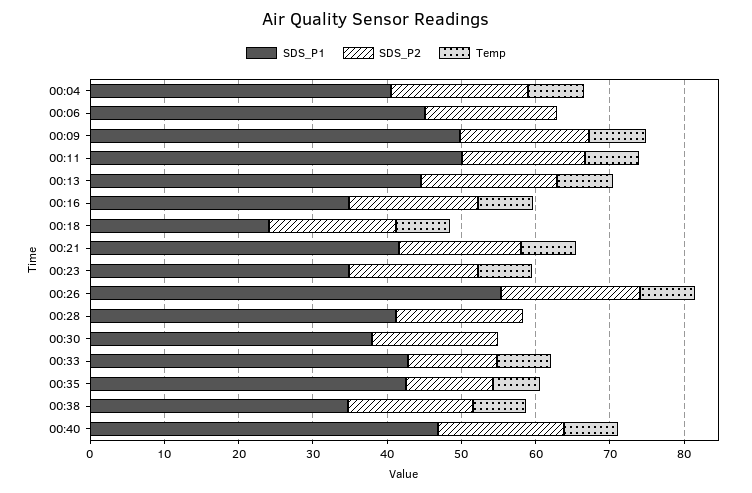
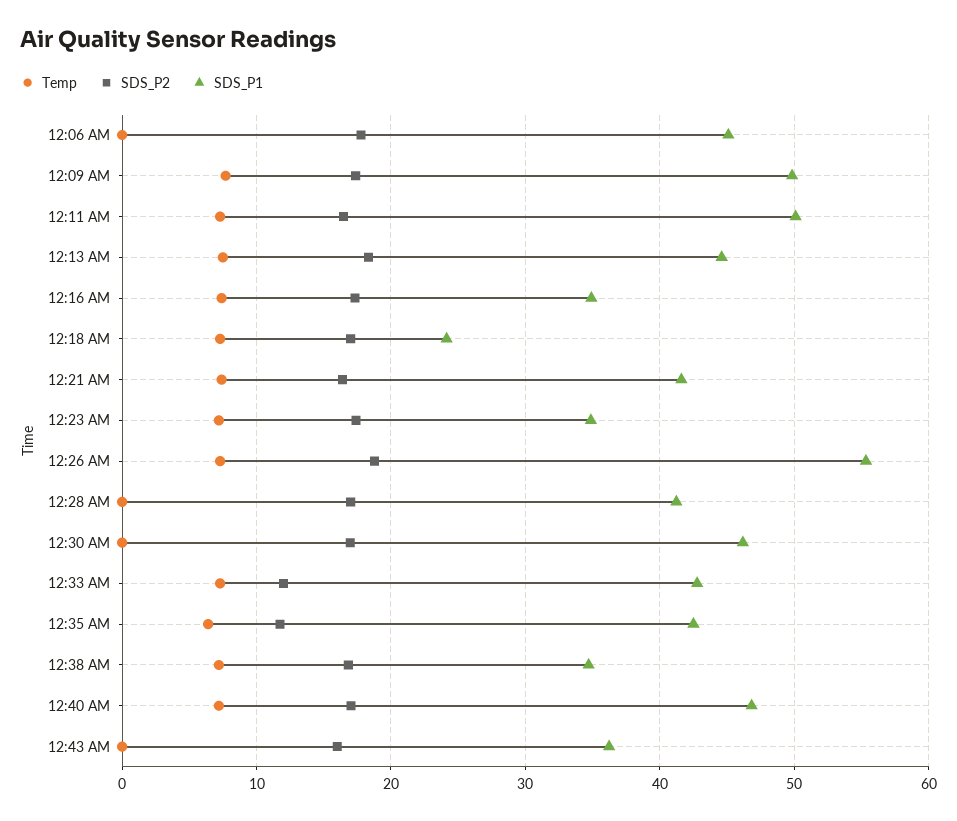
SDS_P1, 00:04: 40 -> none
SDS_P2, 00:04: 18 -> none
Temp, 00:04: 8 -> none
SDS_P1, 00:30: 38 -> 46
Temp, 12:43 AM: none -> 0
SDS_P2, 12:43 AM: none -> 16
SDS_P1, 12:43 AM: none -> 36

